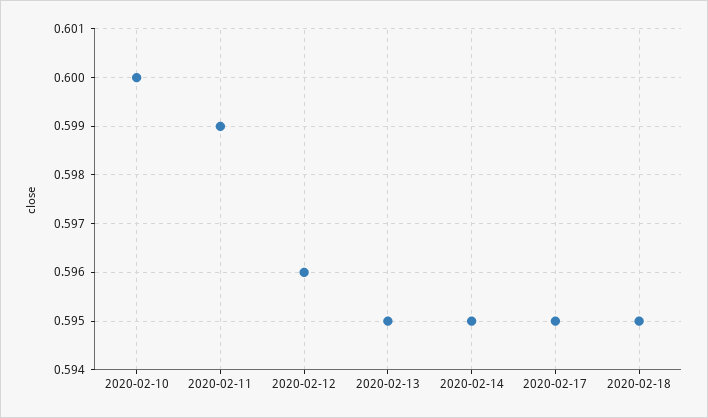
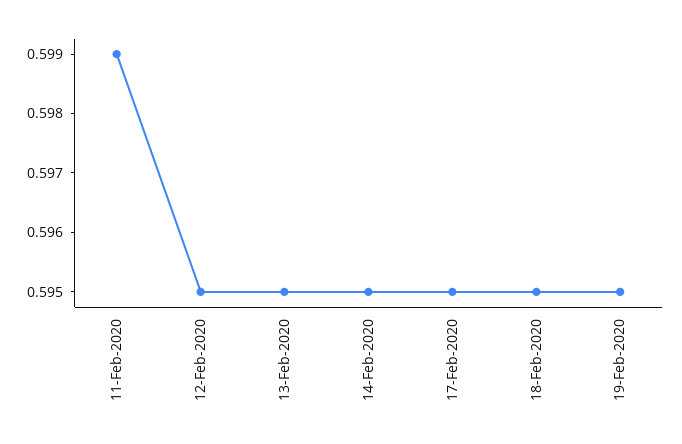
2020-02-10: 0.6 -> none
2020-02-12: 0.596 -> 0.595
19-Feb-2020: none -> 0.595

